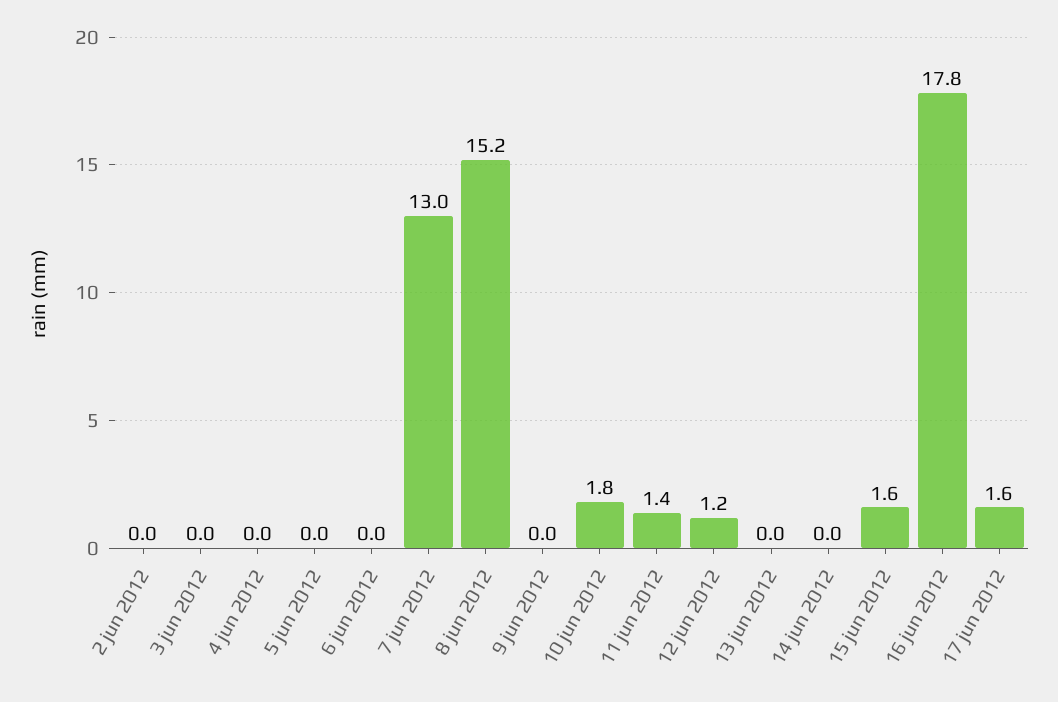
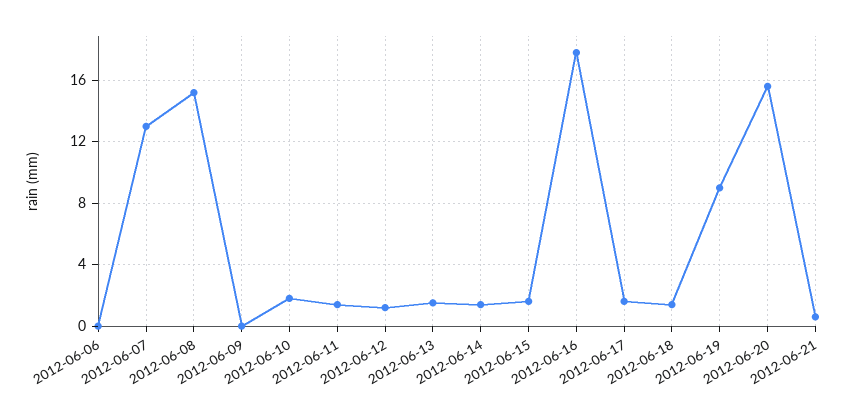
2 jun 2012: 0 -> none
3 jun 2012: 0 -> none
4 jun 2012: 0 -> none
5 jun 2012: 0 -> none
13 jun 2012: 0 -> 1.5
14 jun 2012: 0 -> 1.5
2012-06-18: none -> 1.5
2012-06-19: none -> 9
2012-06-20: none -> 15.5
2012-06-21: none -> 0.5

